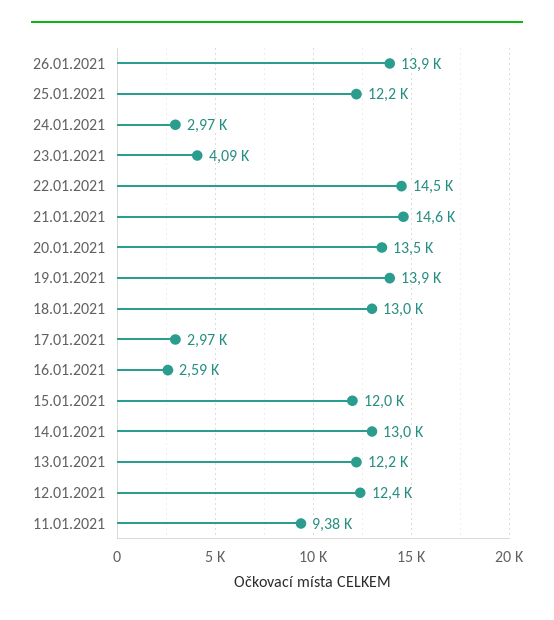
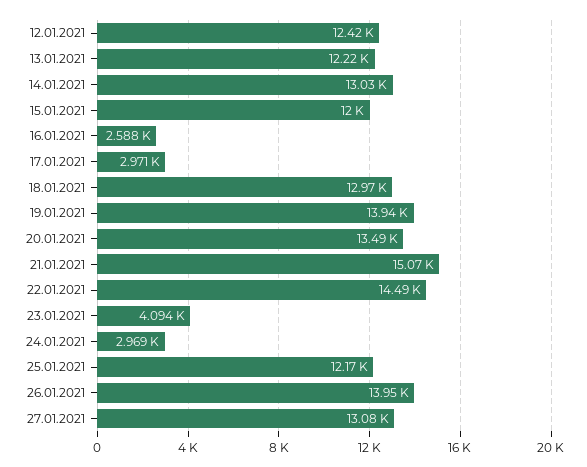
21.01.2021: 14600 -> 15070
11.01.2021: 9380 -> none
27.01.2021: none -> 13080

